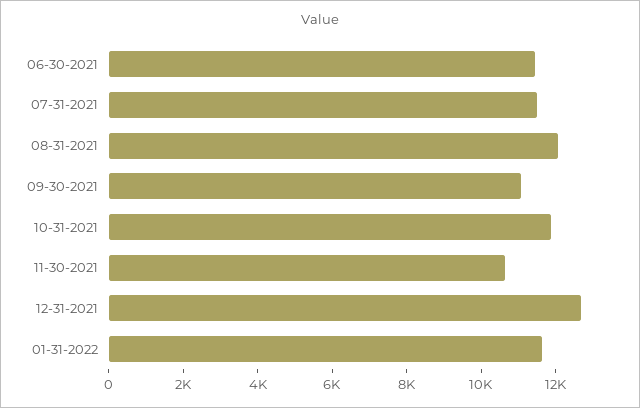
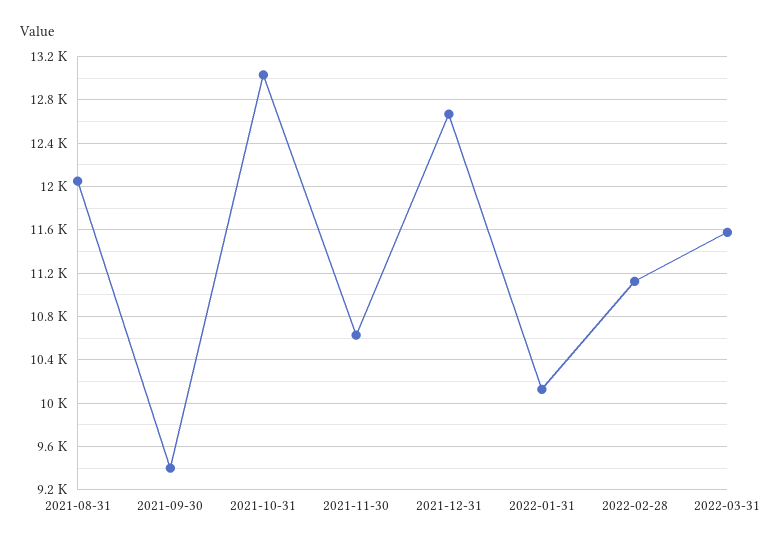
06-30-2021: 11500 -> none
07-31-2021: 11500 -> none
09-30-2021: 11000 -> 9400
10-31-2021: 12000 -> 13000
01-31-2022: 11500 -> 10100
2022-02-28: none -> 11100
2022-03-31: none -> 11600

